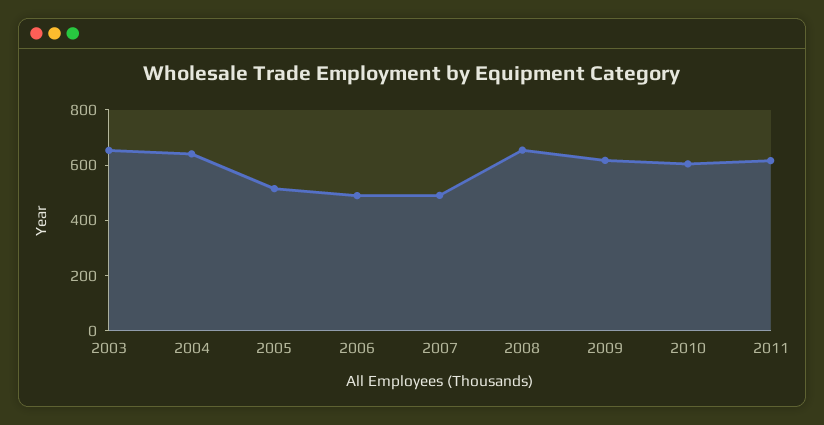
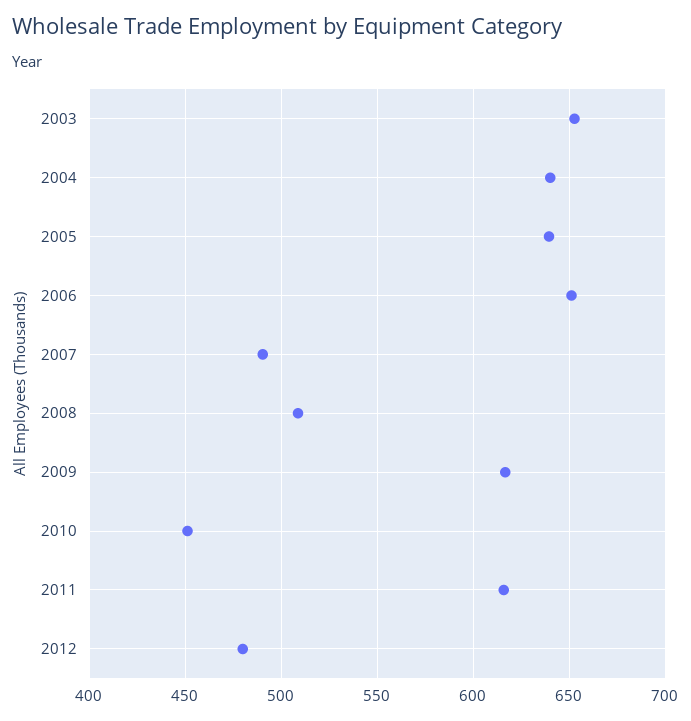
2005: 500 -> 640
2006: 500 -> 650
2008: 650 -> 510
2010: 600 -> 450
2012: none -> 480

